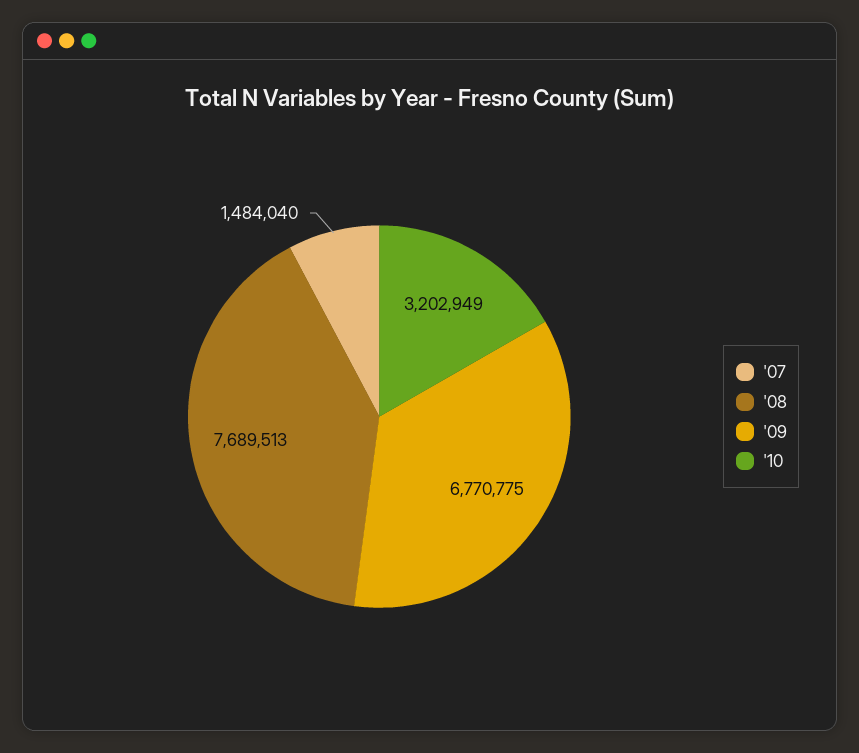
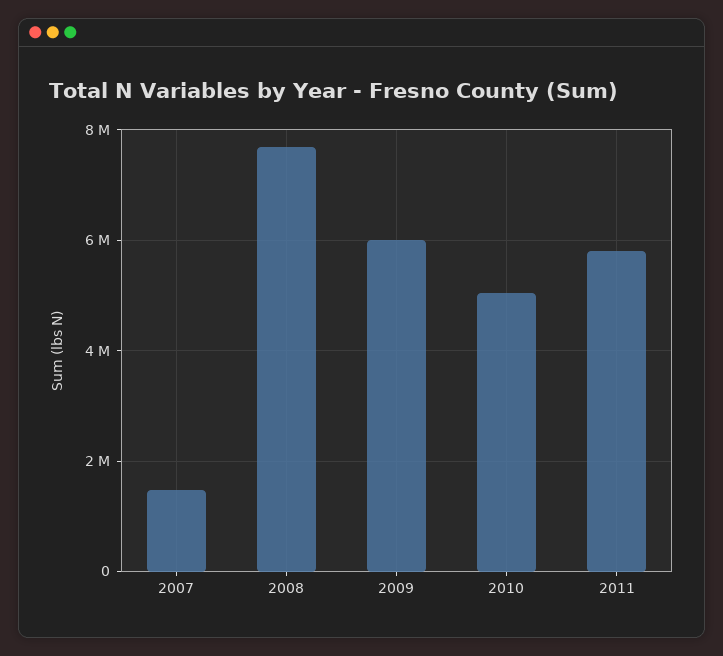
'09: 6770775 -> 6000000
'10: 3202949 -> 5000000
2011: none -> 5800000

